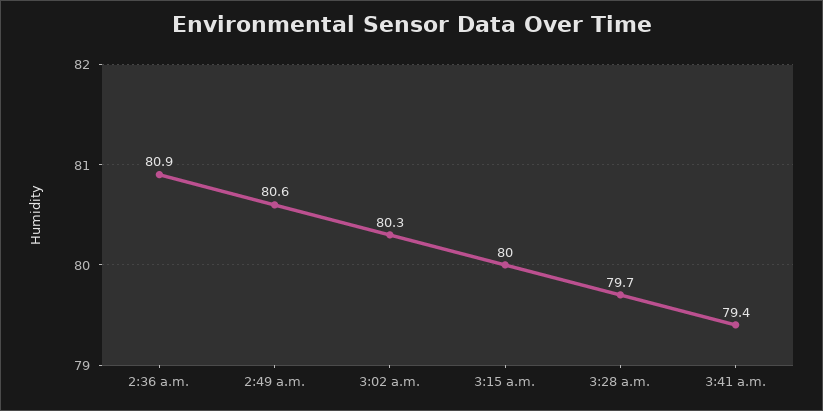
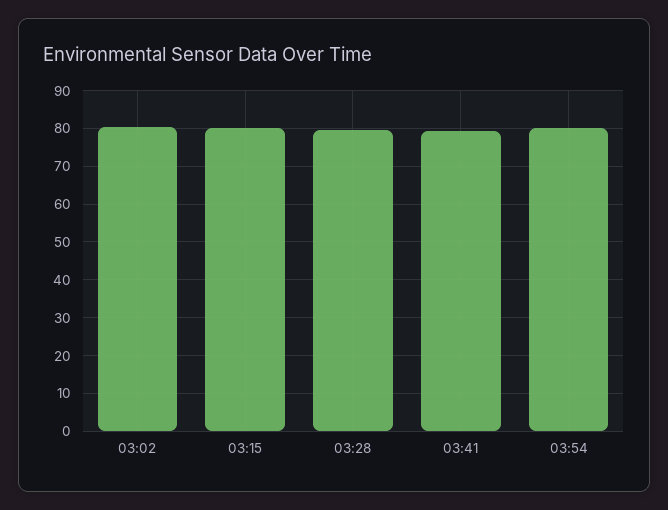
2:36 a.m.: 80.9 -> none
2:49 a.m.: 80.6 -> none
03:54: none -> 80

